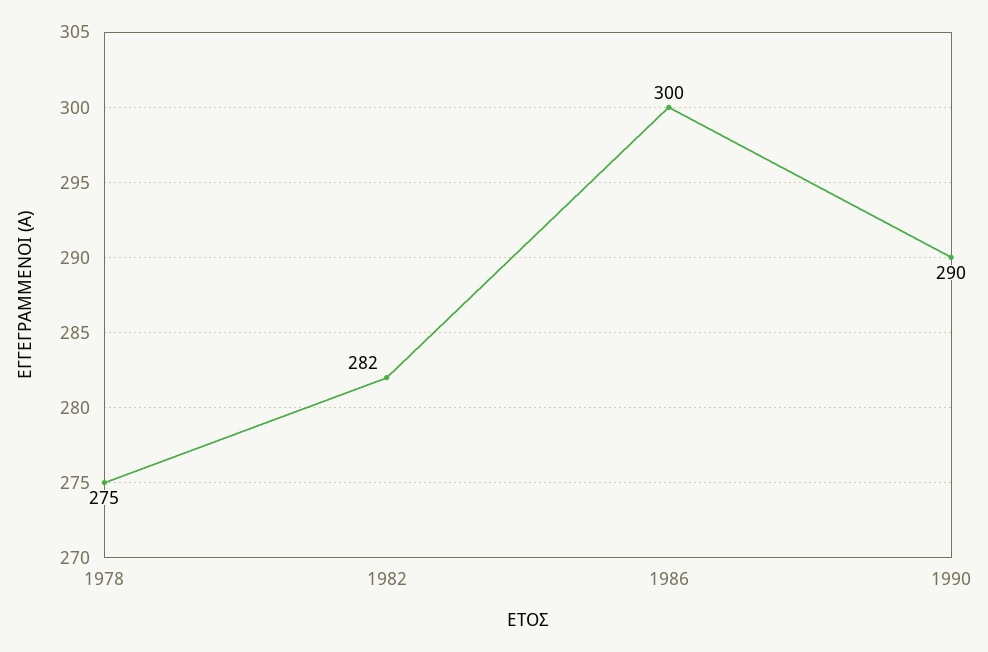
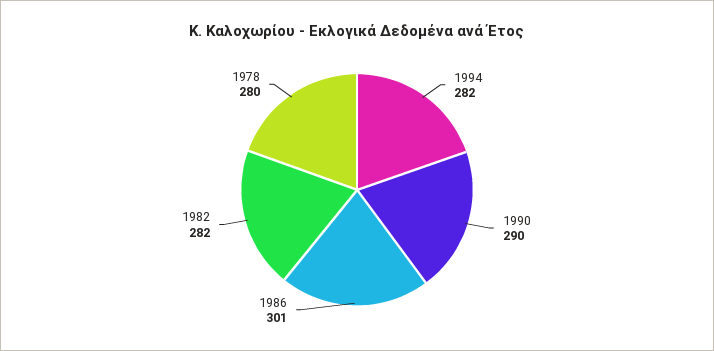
1978: 275 -> 280
1986: 300 -> 301
1994: none -> 282

